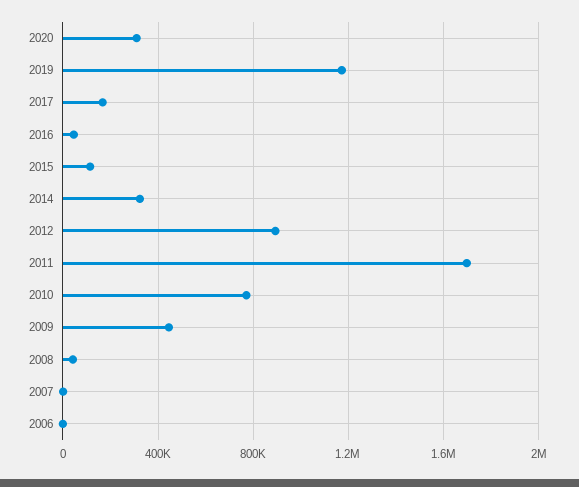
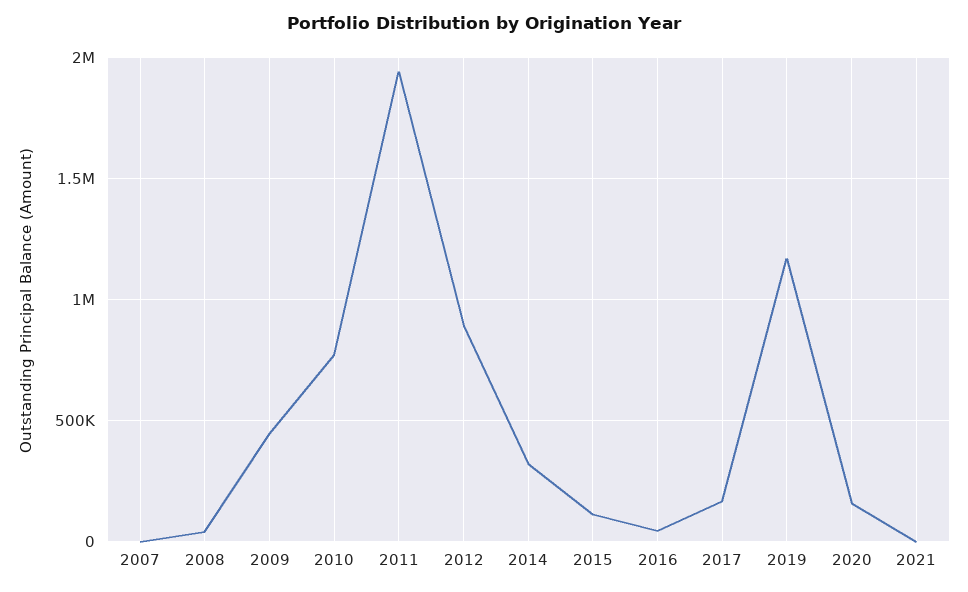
2020: 300000 -> 150000
2011: 1700000 -> 1950000
2006: 0 -> none
2021: none -> 0

